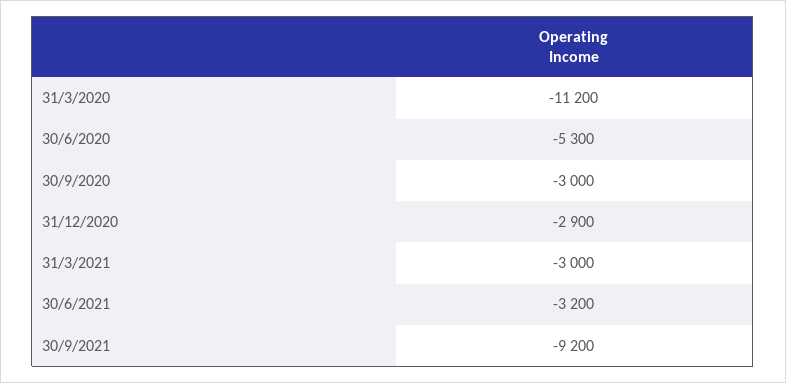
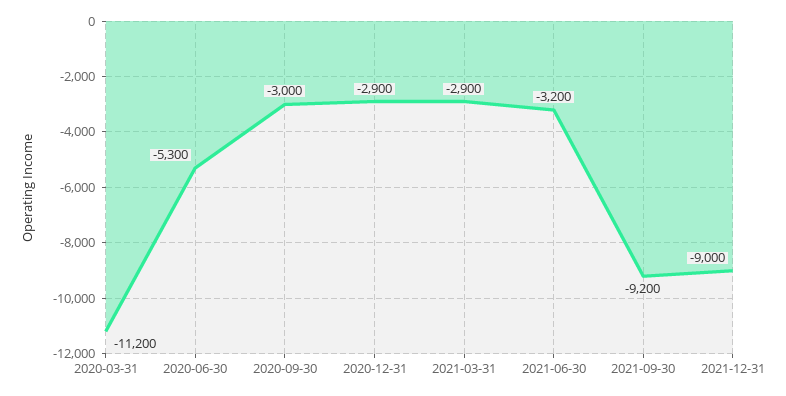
31/3/2021: -3000 -> -2900
2021-12-31: none -> -9000

